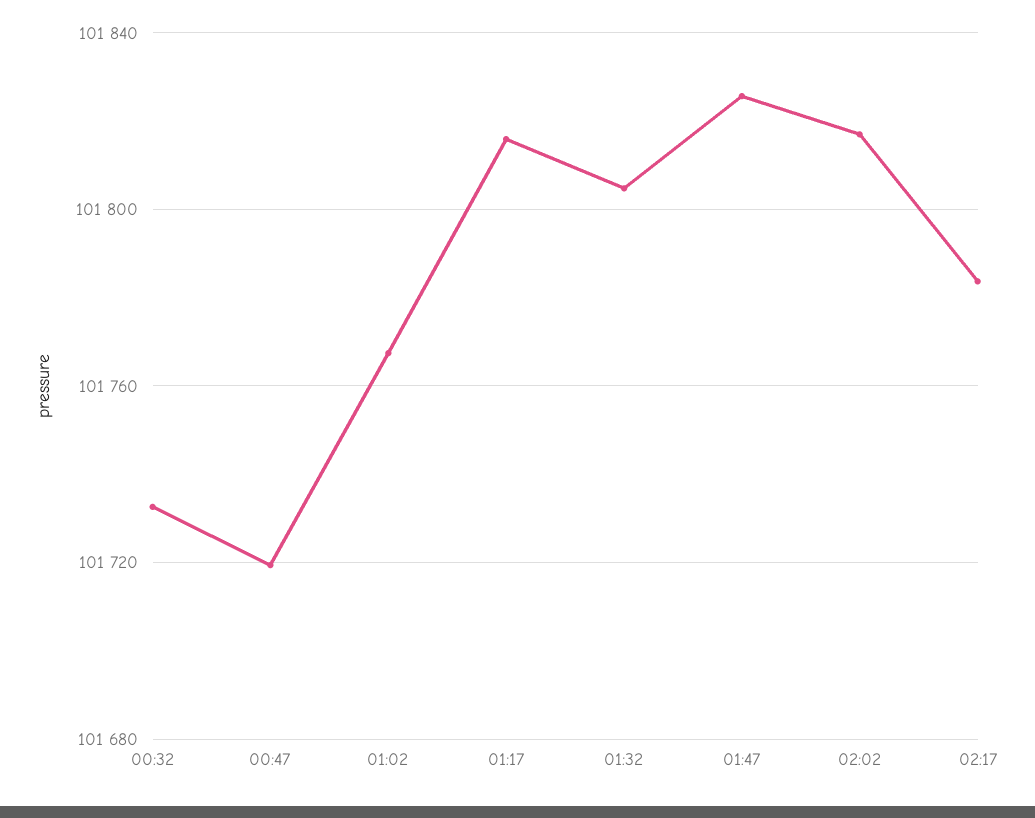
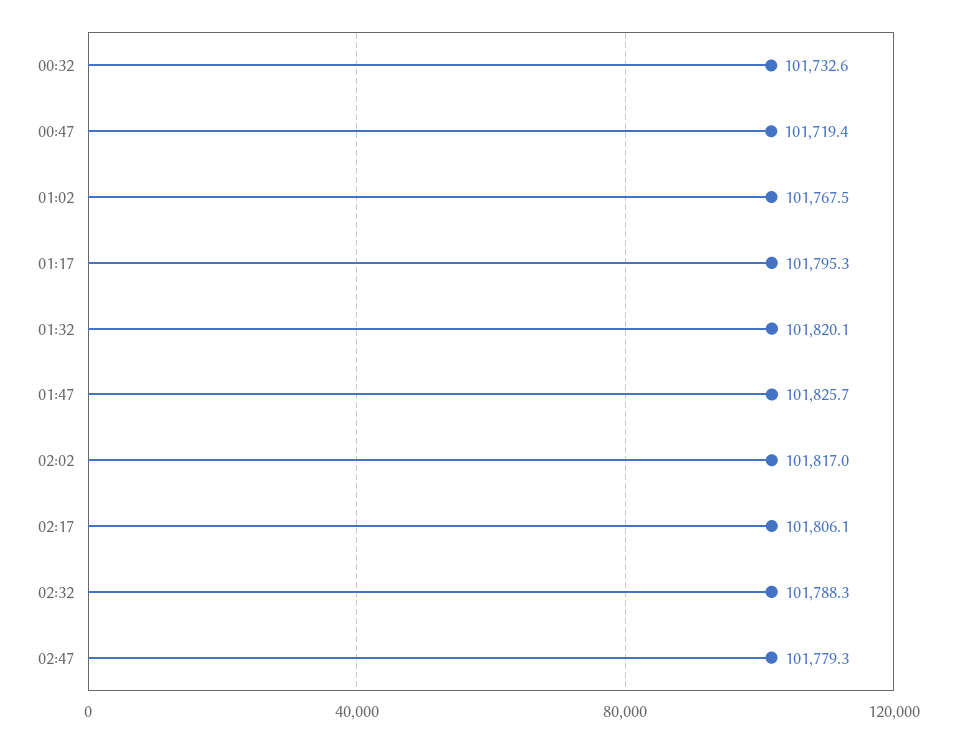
01:17: 101815 -> 101795.3
01:32: 101805 -> 101820.1
02:17: 101785 -> 101806.1
02:32: none -> 101788.3
02:47: none -> 101779.3

